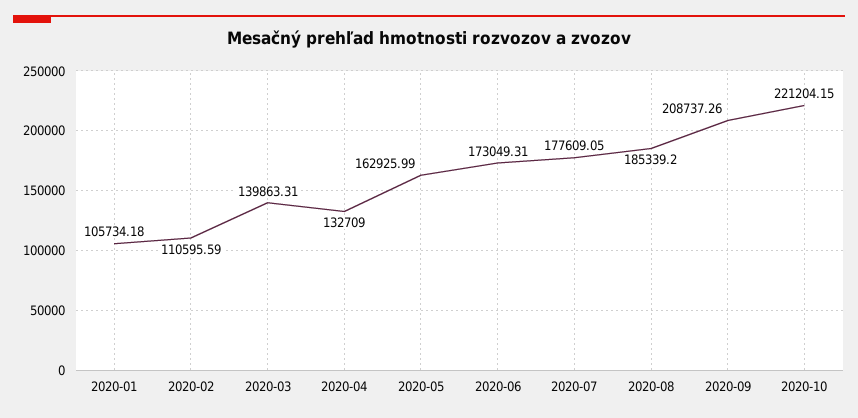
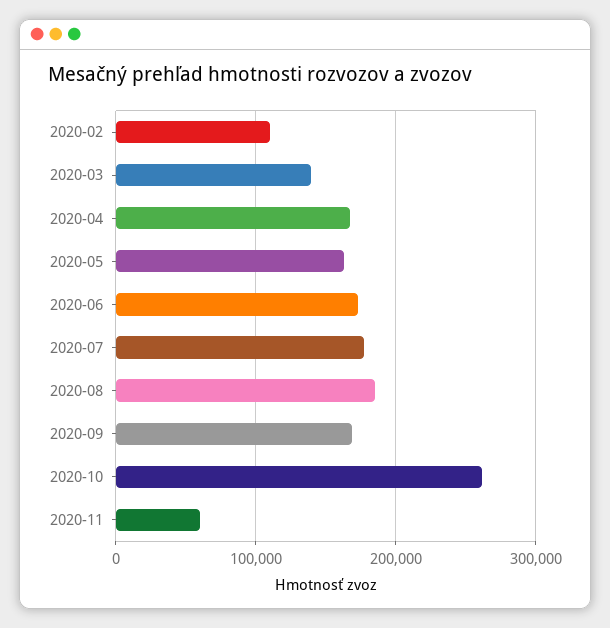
2020-01: 105734.18 -> none
2020-04: 132709 -> 170000
2020-09: 208737.26 -> 170000
2020-10: 221204.15 -> 260000
2020-11: none -> 60000

